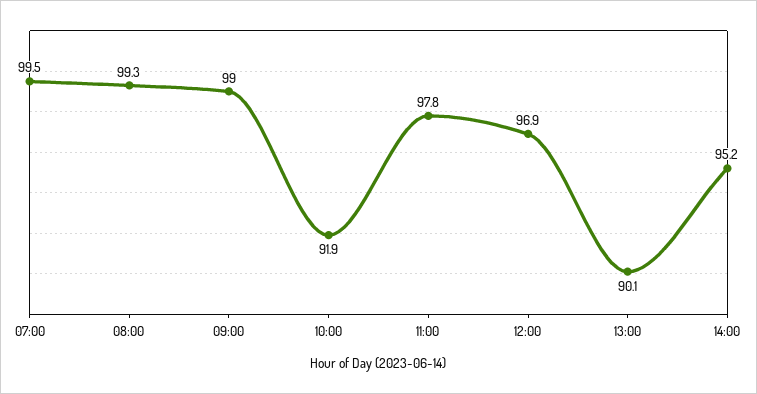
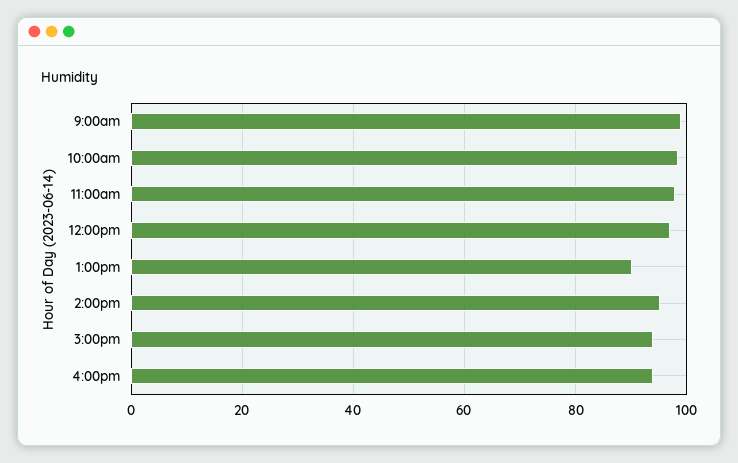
07:00: 99.5 -> none
08:00: 99.3 -> none
10:00: 91.9 -> 98
3:00pm: none -> 94
4:00pm: none -> 94

